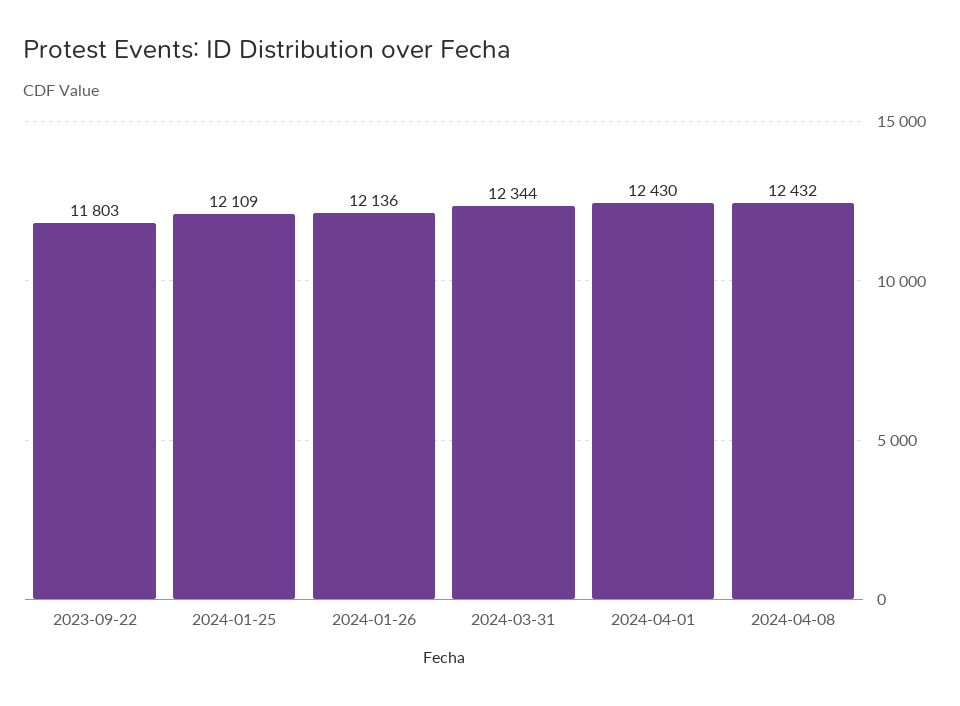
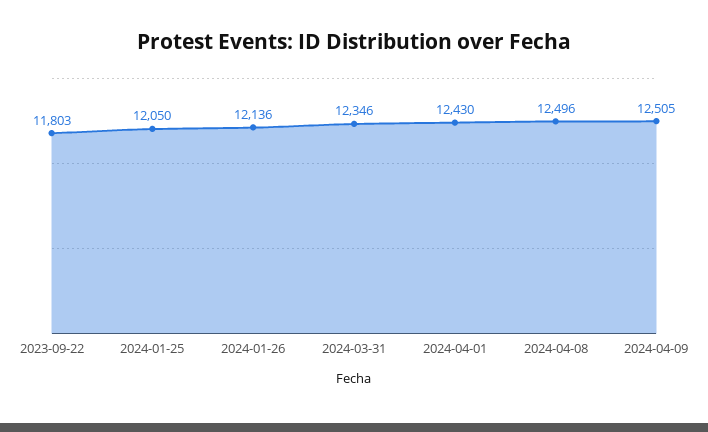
2024-01-25: 12109 -> 12050
2024-03-31: 12344 -> 12346
2024-04-08: 12432 -> 12496
2024-04-09: none -> 12505

